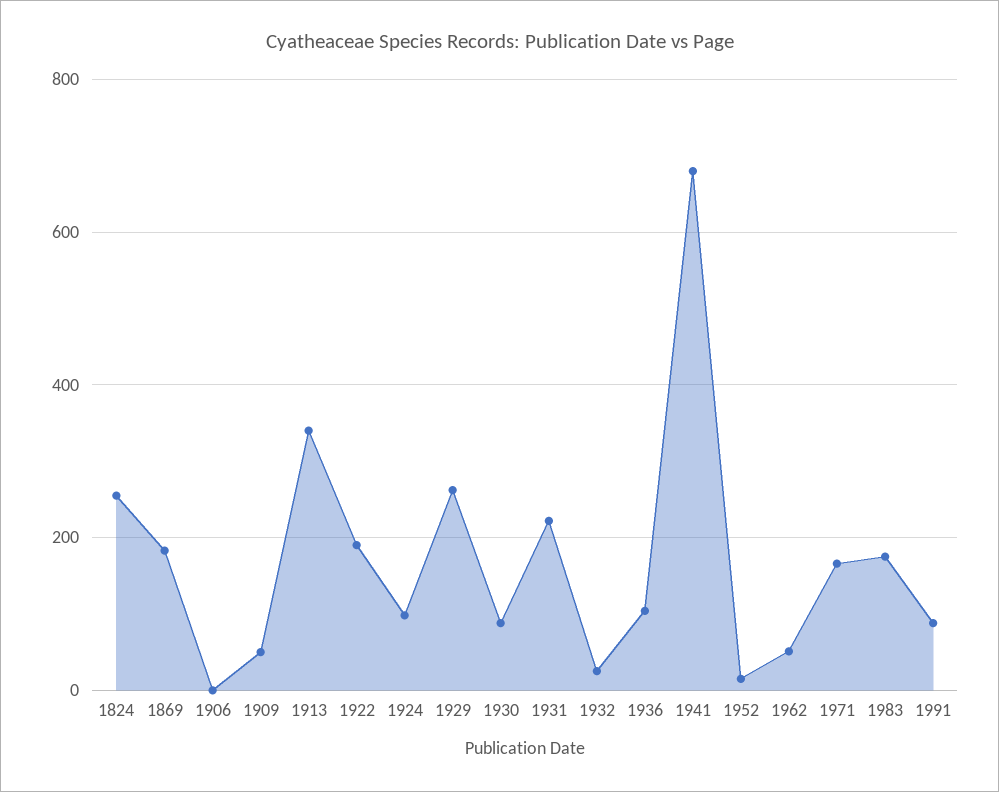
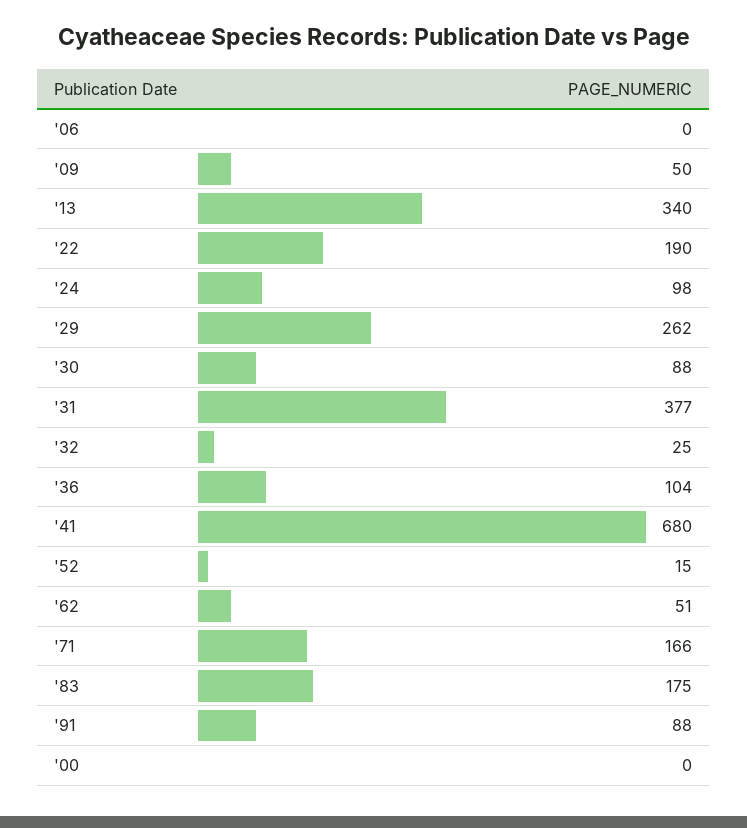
1824: 260 -> none
1869: 180 -> none
1931: 220 -> 377
'00: none -> 0

